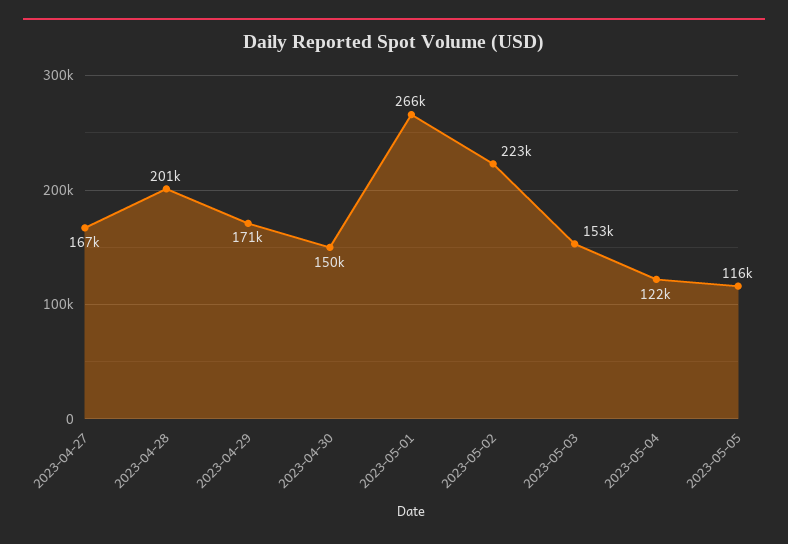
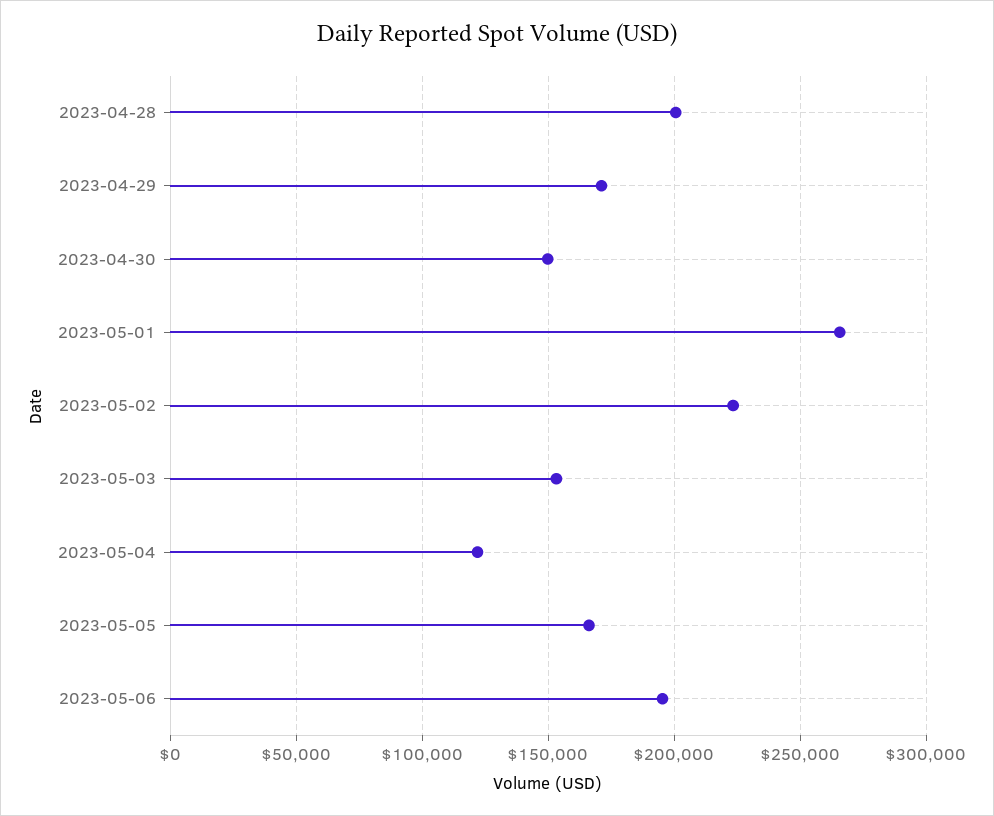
2023-04-27: 167000 -> none
2023-05-05: 116000 -> 165000
2023-05-06: none -> 195000

